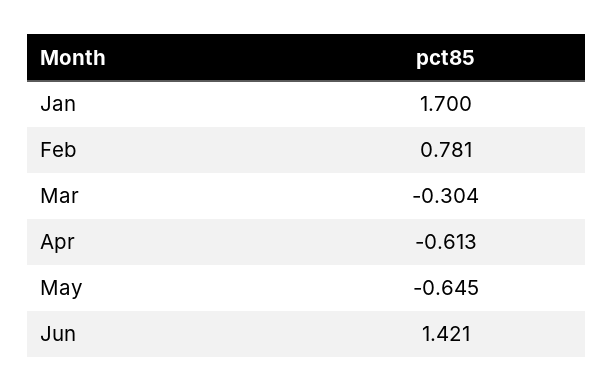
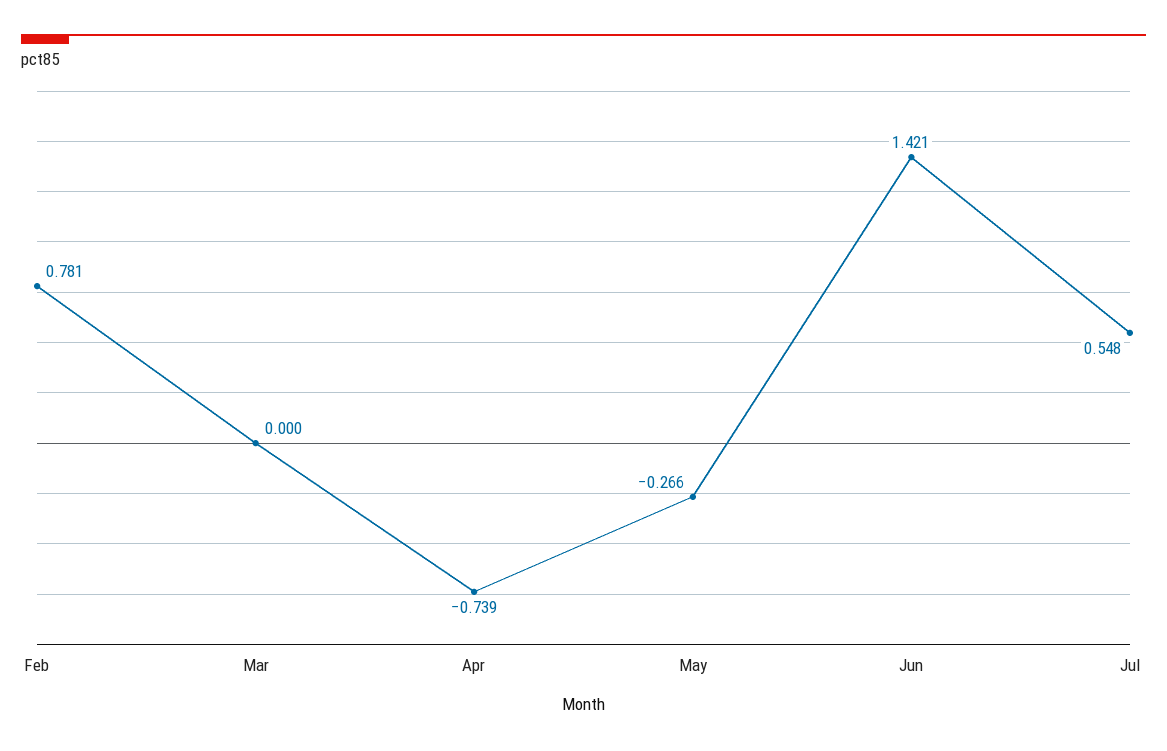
Jan: 1.7 -> none
Mar: -0.304 -> 0
Apr: -0.613 -> -0.739
May: -0.645 -> -0.266
Jul: none -> 0.548

